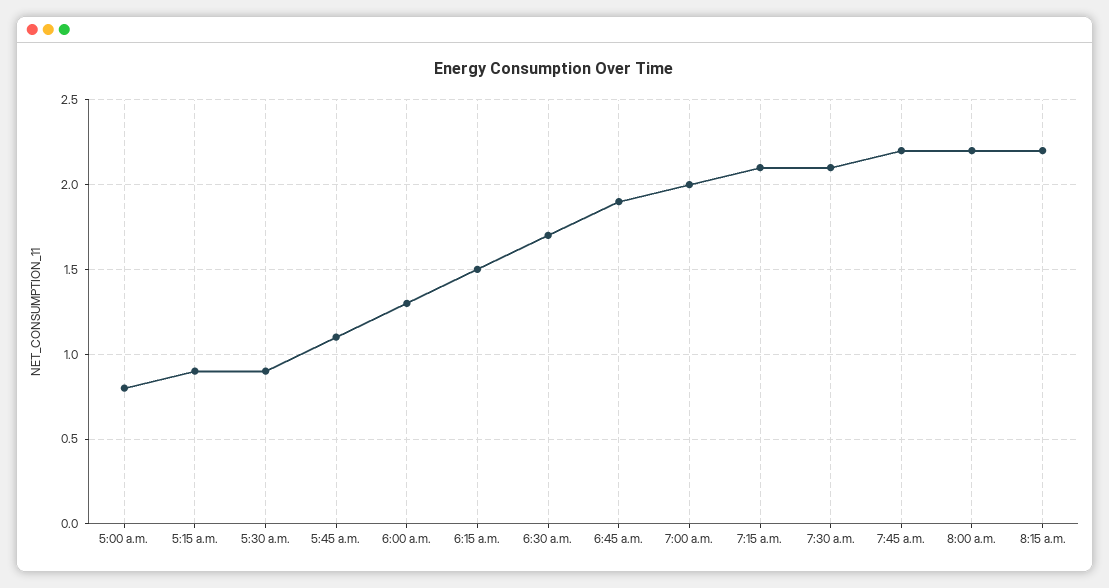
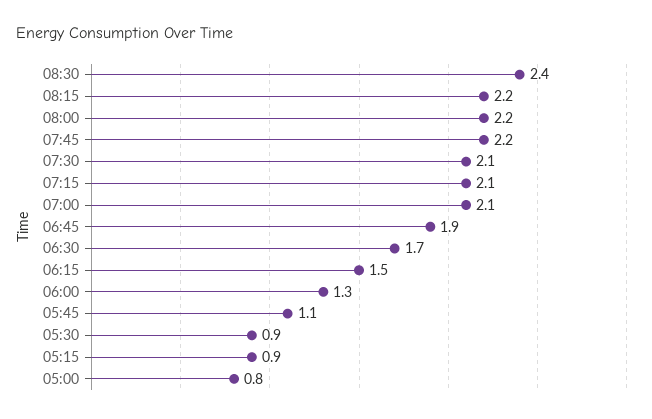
7:00 a.m.: 2 -> 2.1
08:30: none -> 2.4

